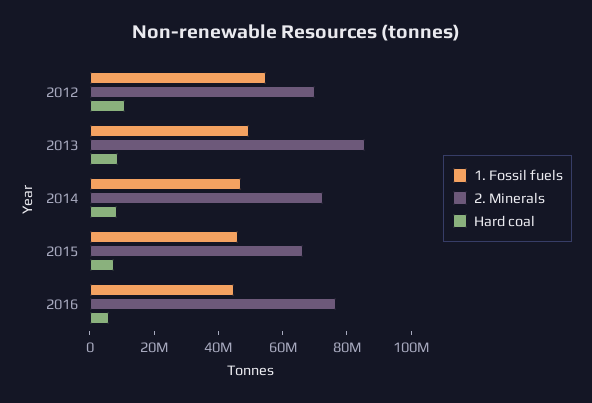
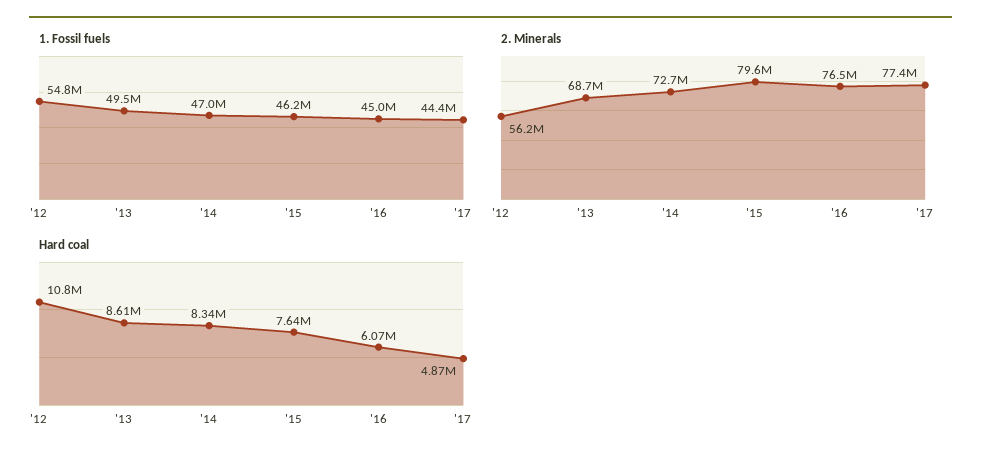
2. Minerals, 2012: 70000000 -> 56200000
2. Minerals, 2013: 85000000 -> 68700000
2. Minerals, 2015: 65000000 -> 79600000
1. Fossil fuels, '17: none -> 44400000
2. Minerals, '17: none -> 77400000
Hard coal, '17: none -> 4870000

